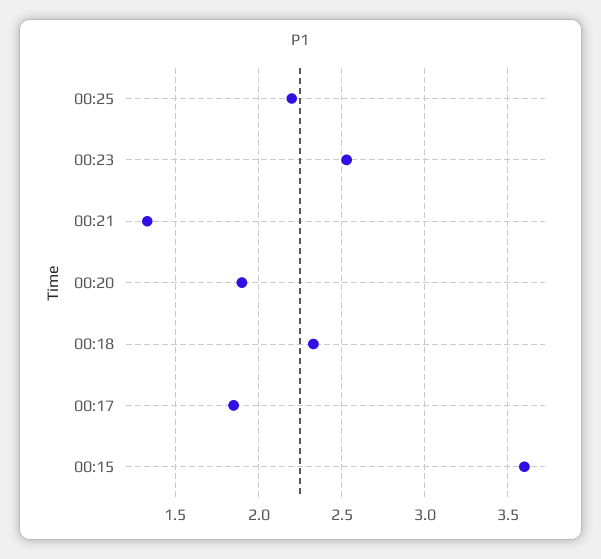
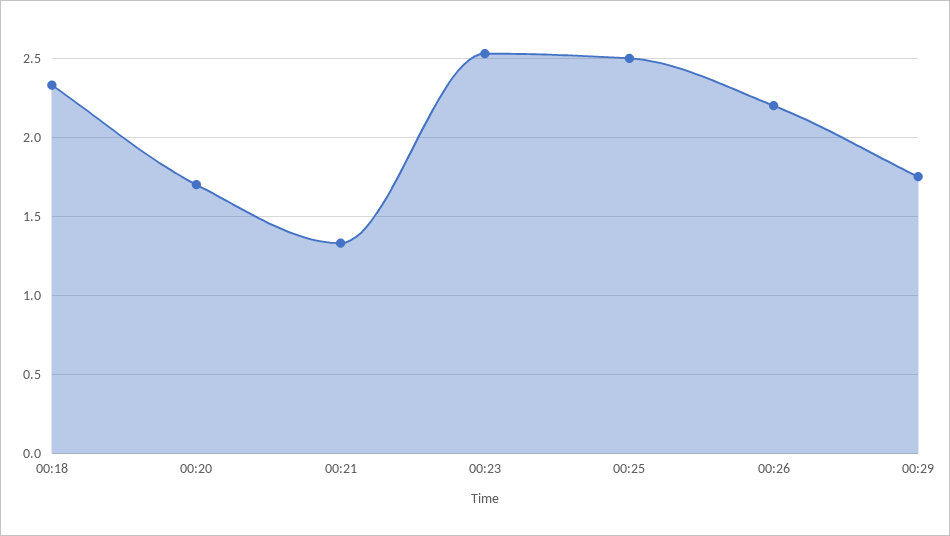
00:25: 2.2 -> 2.5
00:20: 1.9 -> 1.7
00:17: 1.85 -> none
00:15: 3.6 -> none
00:26: none -> 2.2
00:29: none -> 1.75

